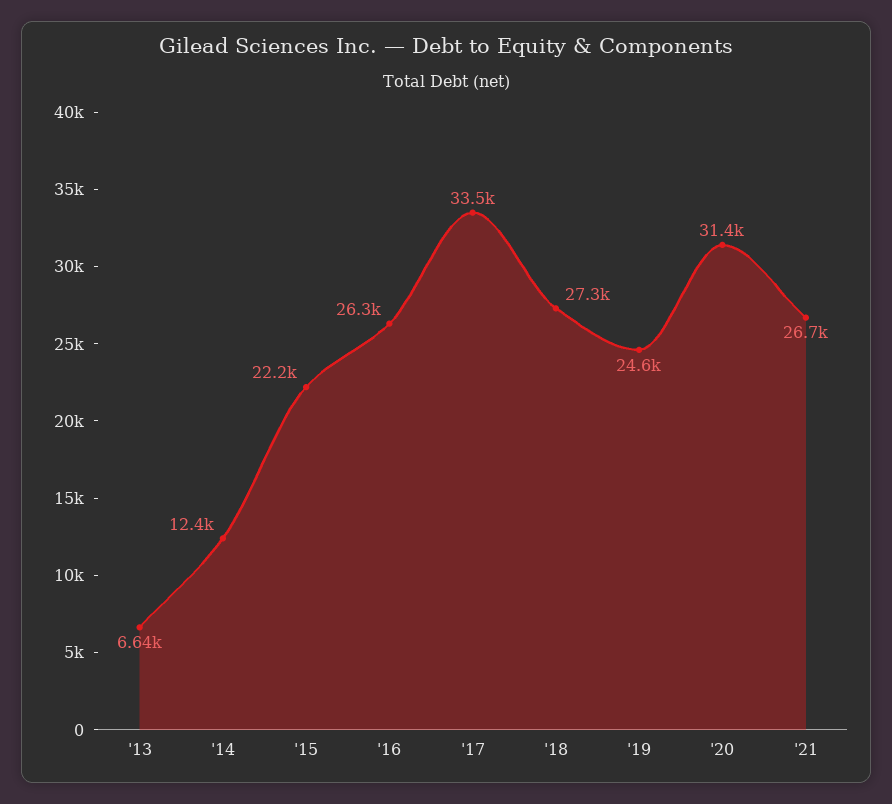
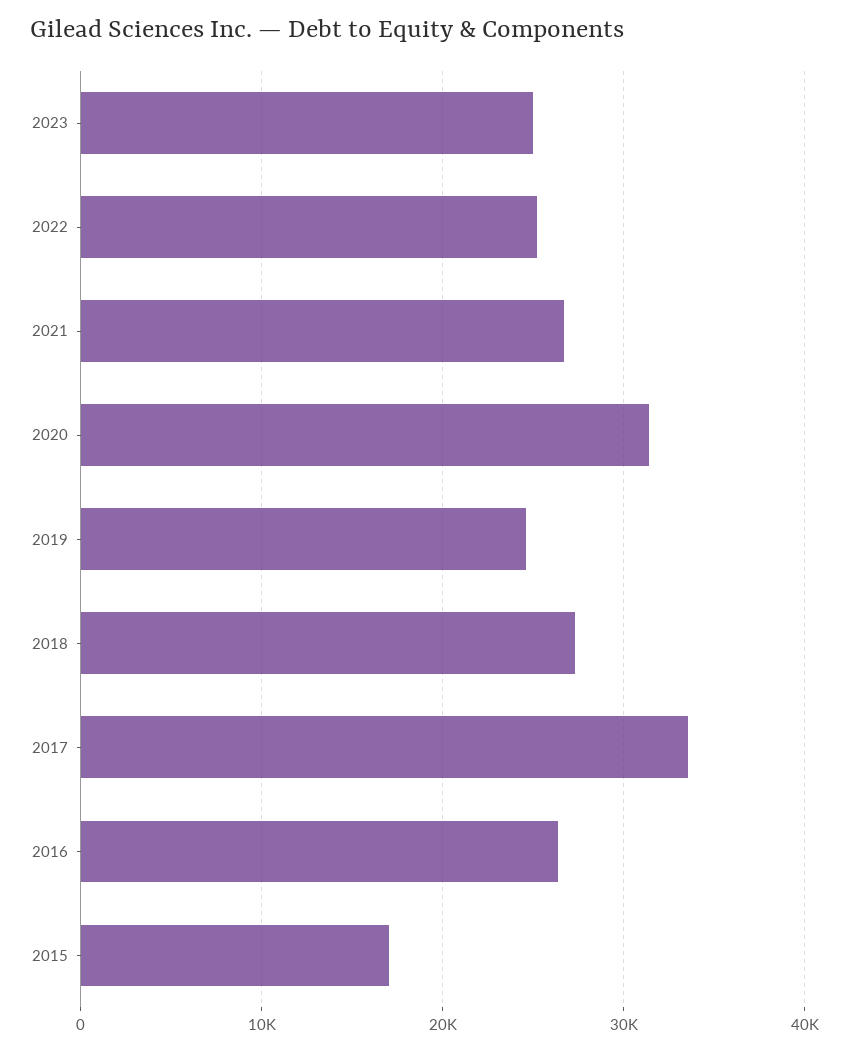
'13: 6640 -> none
'14: 12400 -> none
'15: 22200 -> 17000
2023: none -> 25000
2022: none -> 25000

